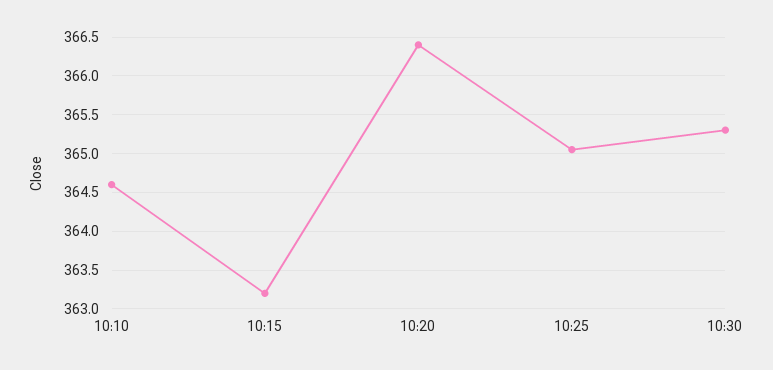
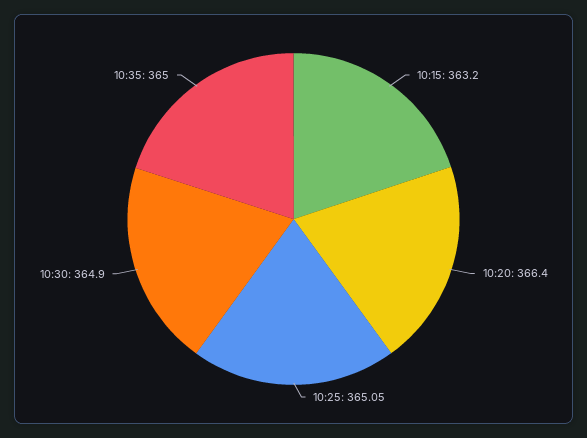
10:10: 364.6 -> none
10:30: 365.3 -> 364.9
10:35: none -> 365

